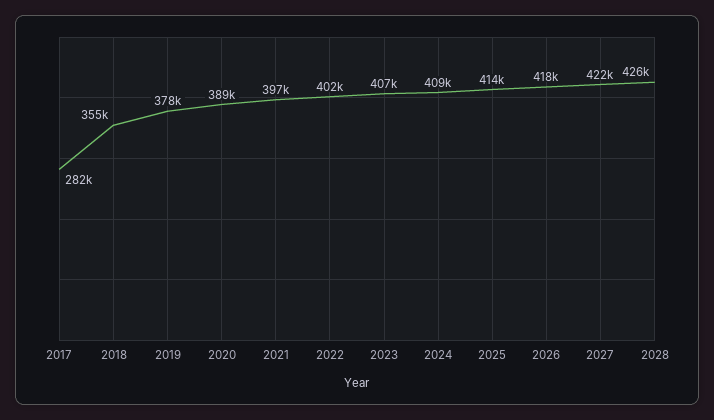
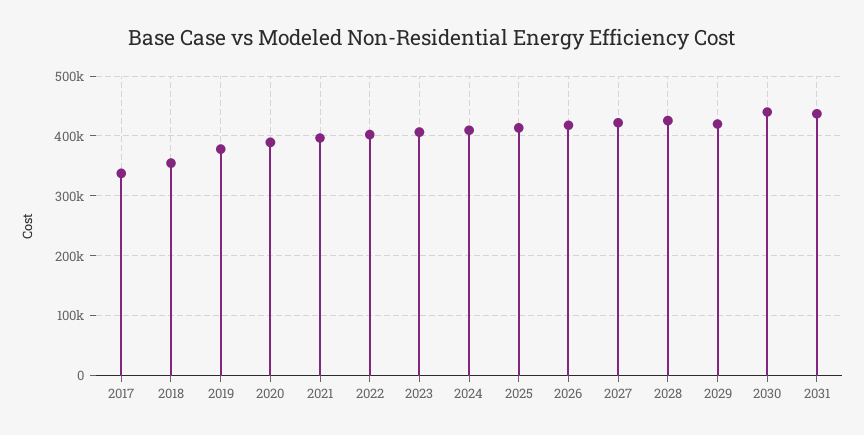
2017: 282000 -> 340000
2029: none -> 420000
2030: none -> 440000
2031: none -> 440000

